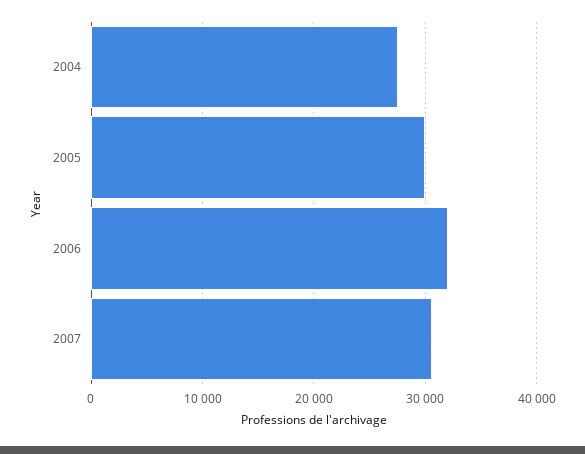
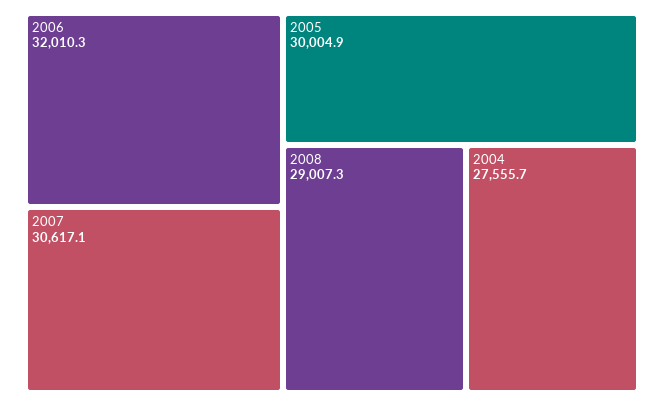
2008: none -> 29007.3

